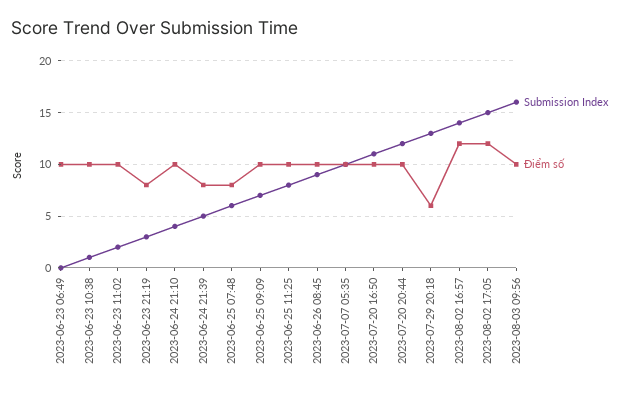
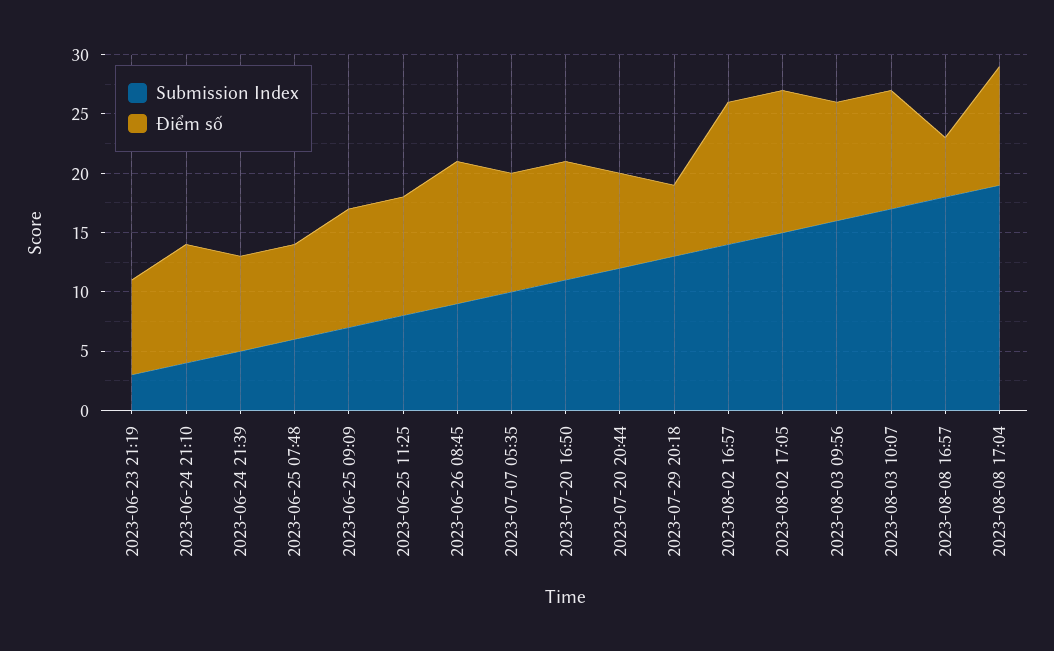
Submission Index, 2023-06-23 06:49: 0 -> none
Điểm số, 2023-06-23 06:49: 10 -> none
Submission Index, 2023-06-23 10:38: 1 -> none
Điểm số, 2023-06-23 10:38: 10 -> none
Submission Index, 2023-06-23 11:02: 2 -> none
Điểm số, 2023-06-23 11:02: 10 -> none
Điểm số, 2023-06-26 08:45: 10 -> 12
Điểm số, 2023-07-20 20:44: 10 -> 8
Submission Index, 2023-08-03 10:07: none -> 17
Điểm số, 2023-08-03 10:07: none -> 10
Submission Index, 2023-08-08 16:57: none -> 18
Điểm số, 2023-08-08 16:57: none -> 5
Submission Index, 2023-08-08 17:04: none -> 19
Điểm số, 2023-08-08 17:04: none -> 10

